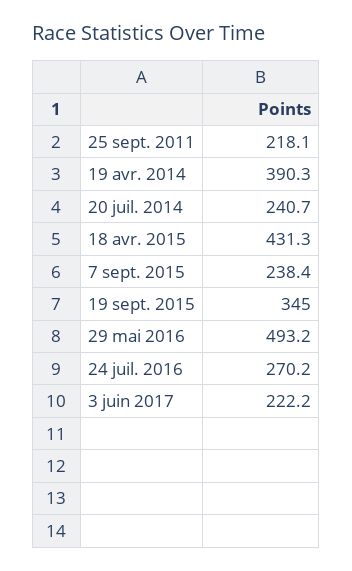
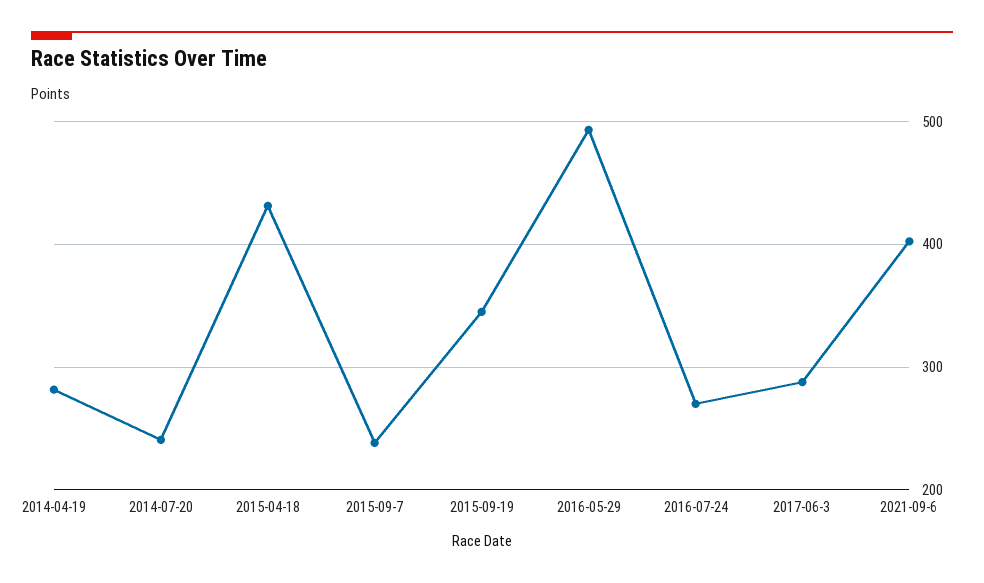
25 sept. 2011: 218.1 -> none
19 avr. 2014: 390.3 -> 280
3 juin 2017: 222.2 -> 290
2021-09-6: none -> 400

